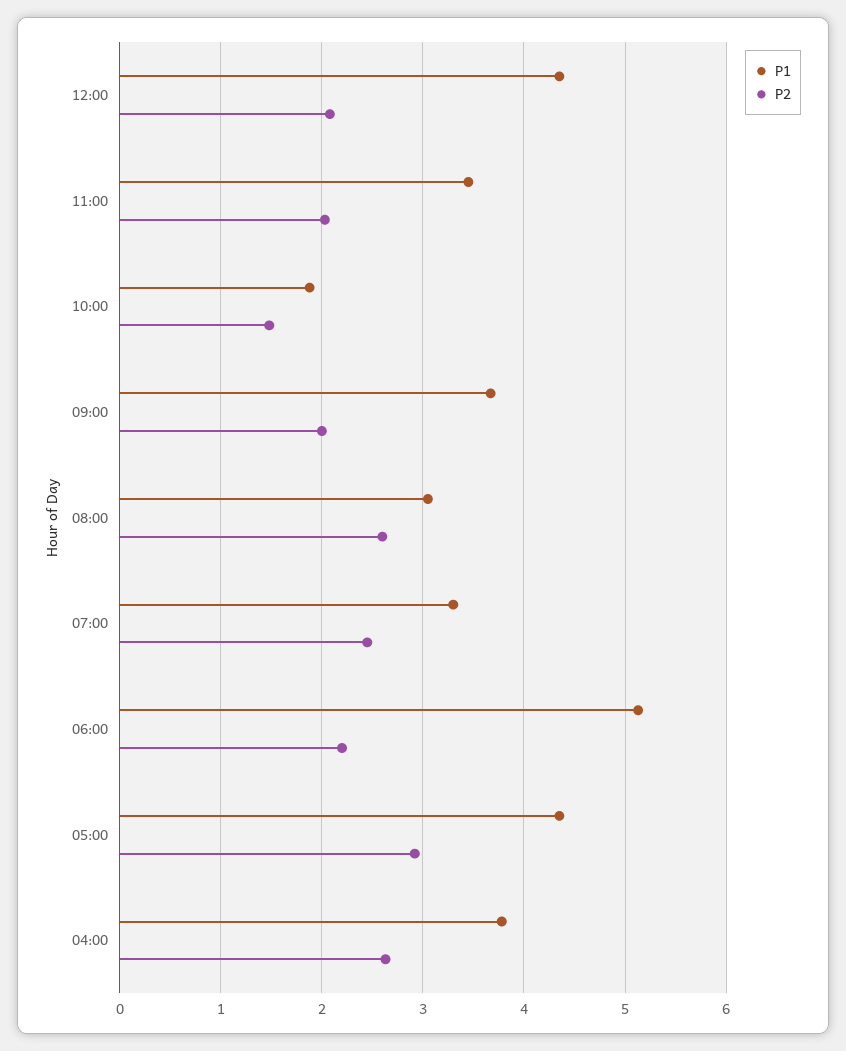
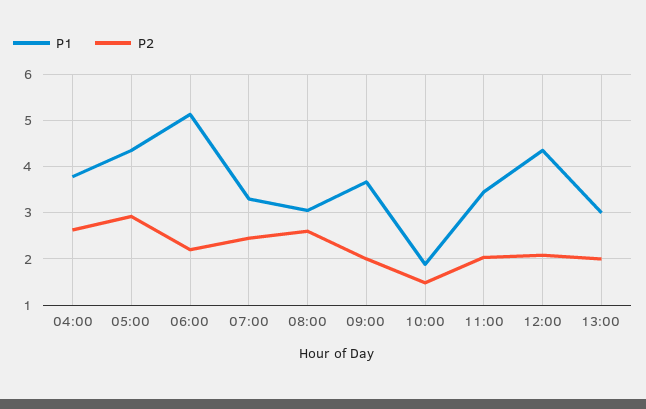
P1, 13:00: none -> 3
P2, 13:00: none -> 2

